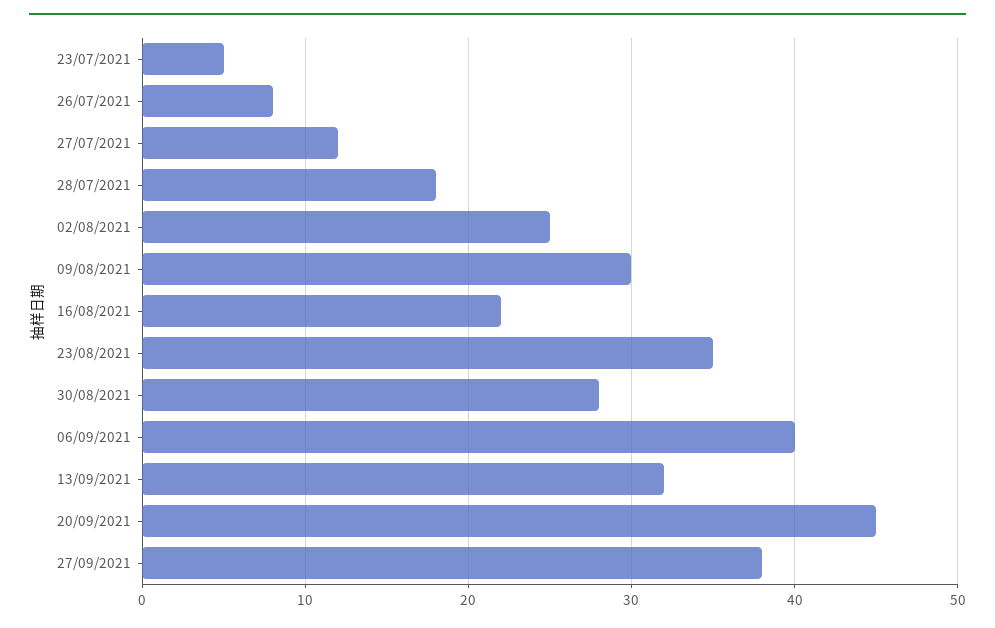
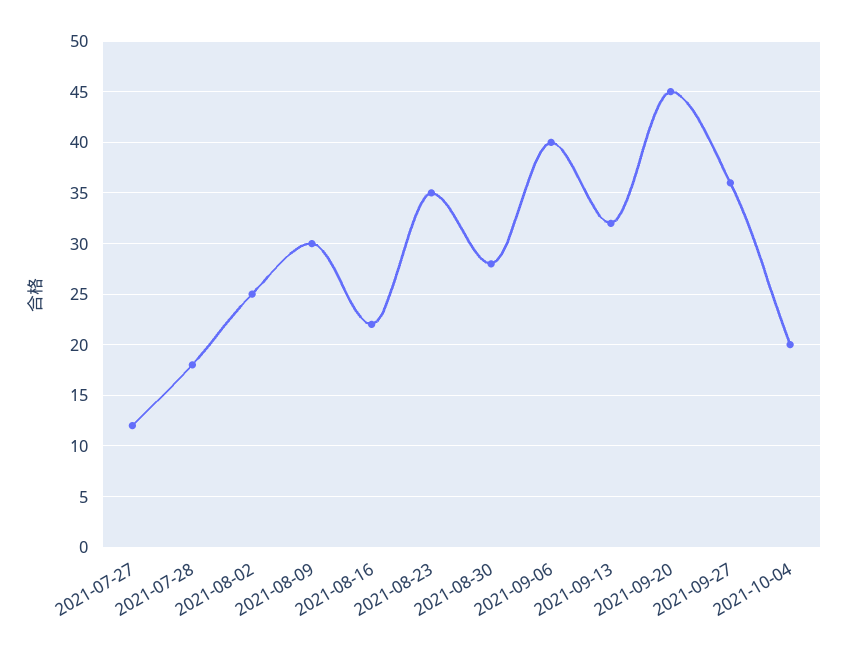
23/07/2021: 5 -> none
26/07/2021: 8 -> none
27/09/2021: 38 -> 36
2021-10-04: none -> 20

